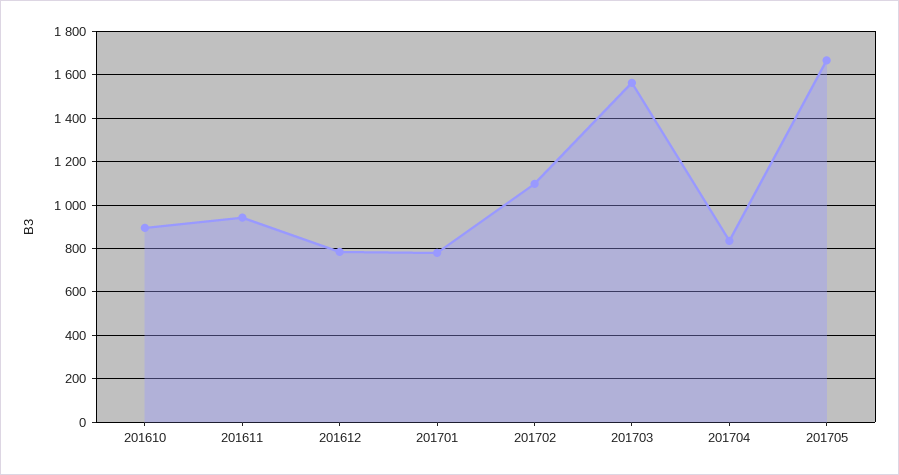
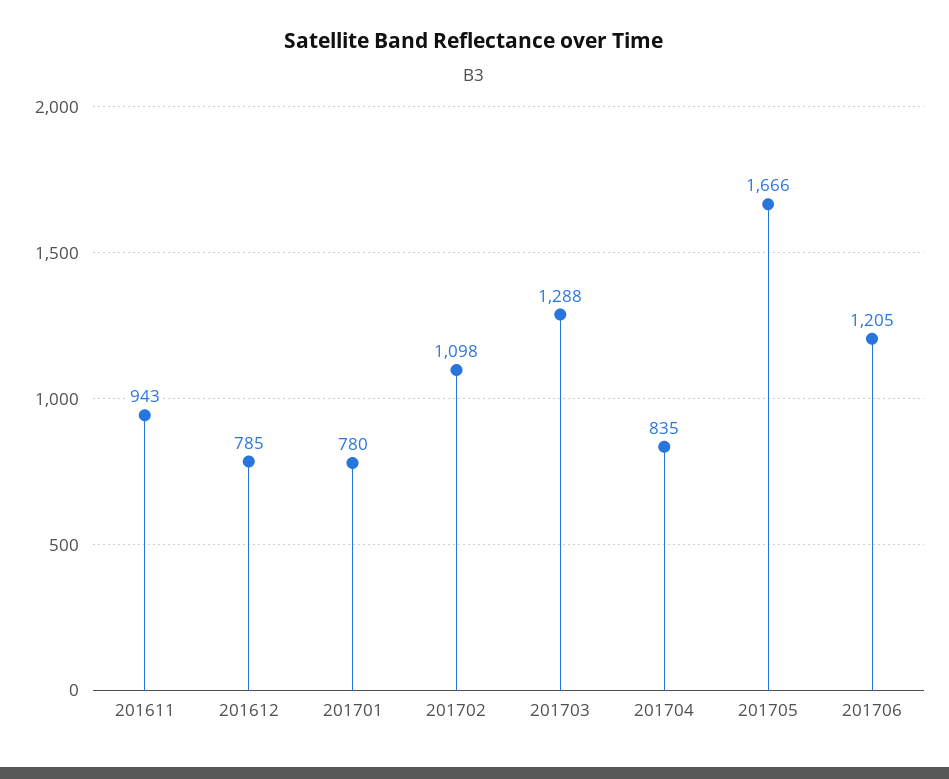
201610: 900 -> none
201703: 1550 -> 1288
201706: none -> 1205

